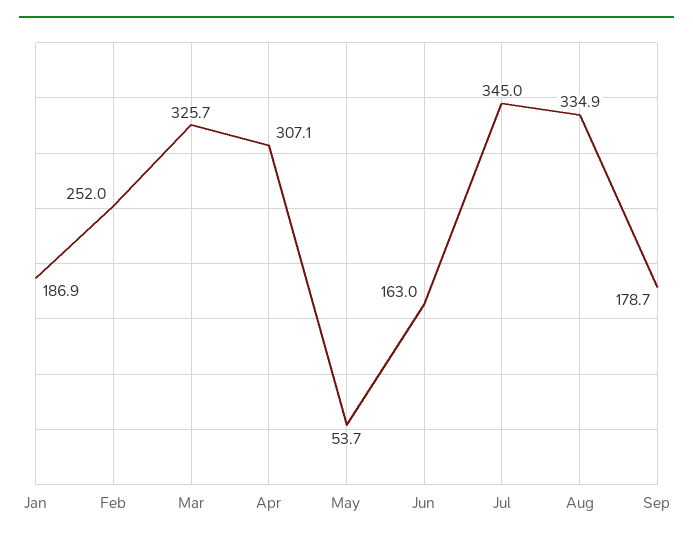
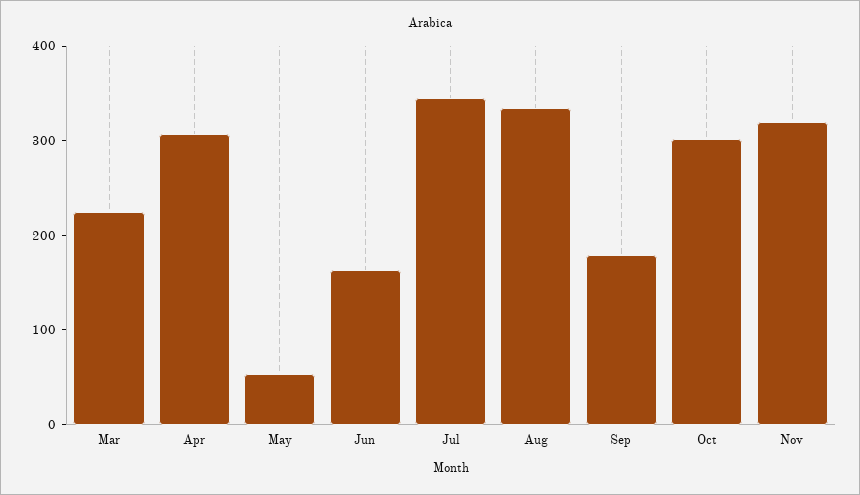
Jan: 186.9 -> none
Feb: 252 -> none
Mar: 325.7 -> 220
Oct: none -> 300
Nov: none -> 320

